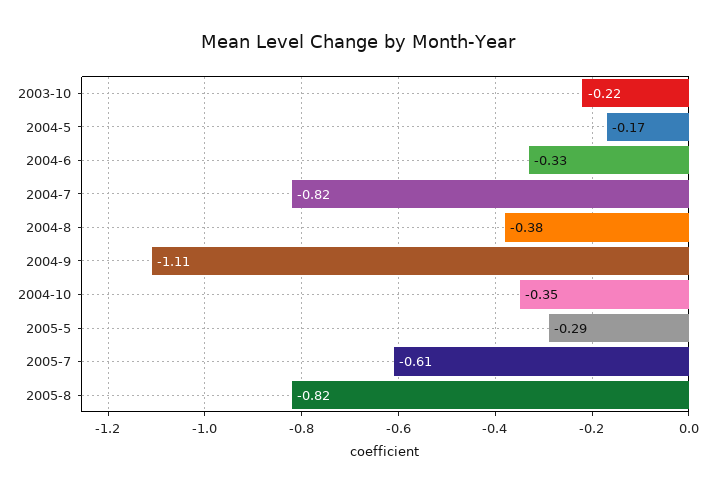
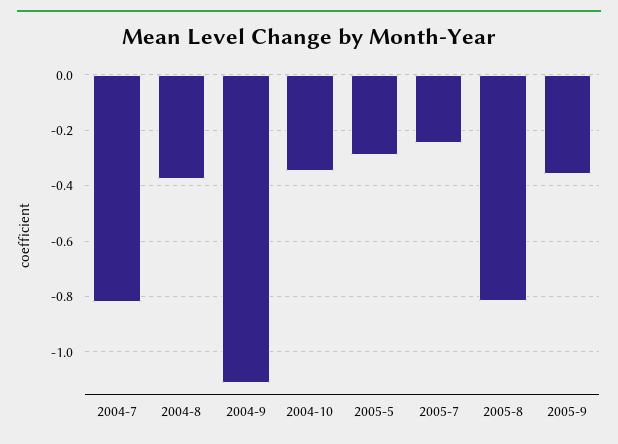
2003-10: -0.22 -> none
2004-5: -0.17 -> none
2004-6: -0.33 -> none
2005-7: -0.61 -> -0.25
2005-9: none -> -0.35

